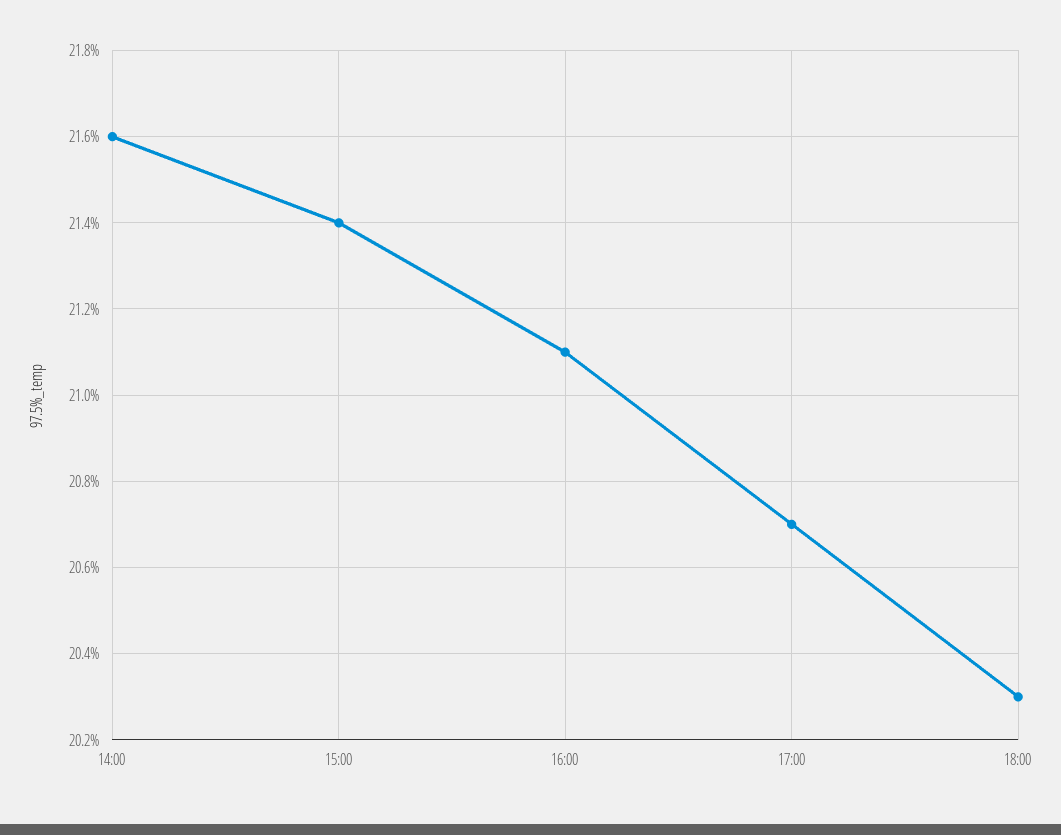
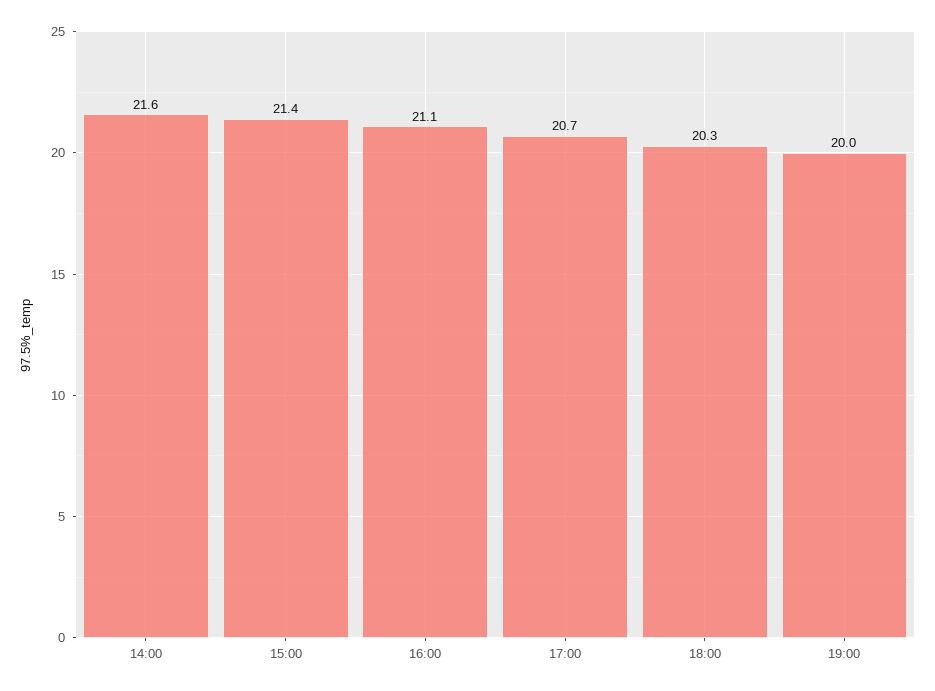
19:00: none -> 20

